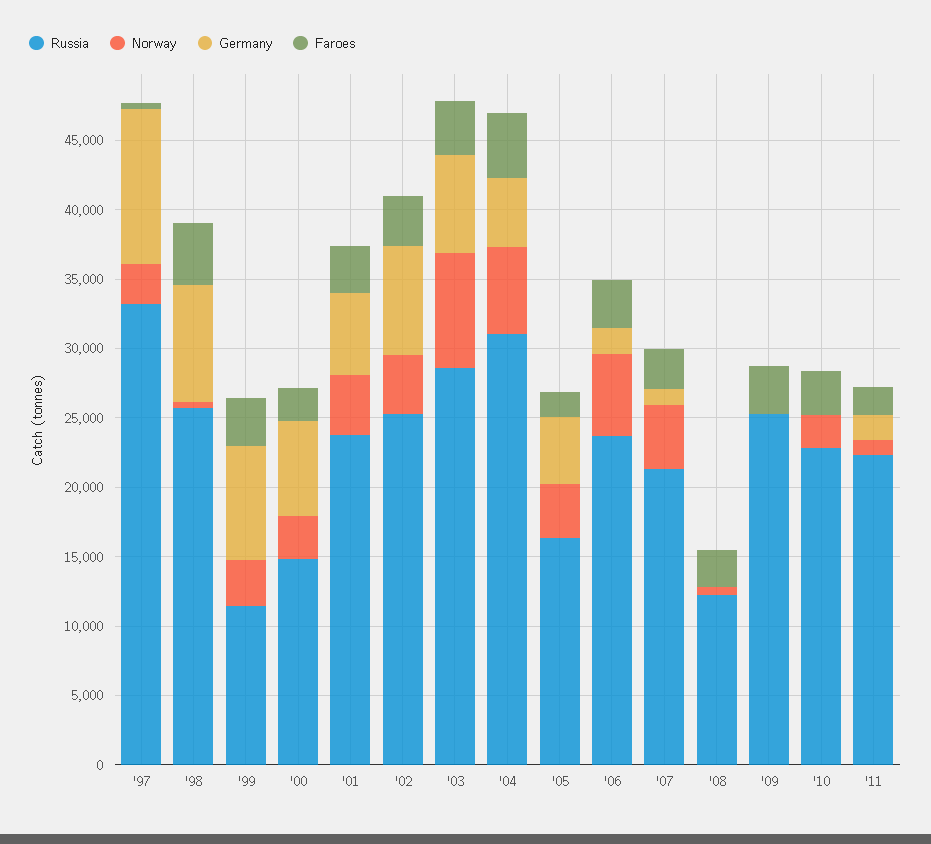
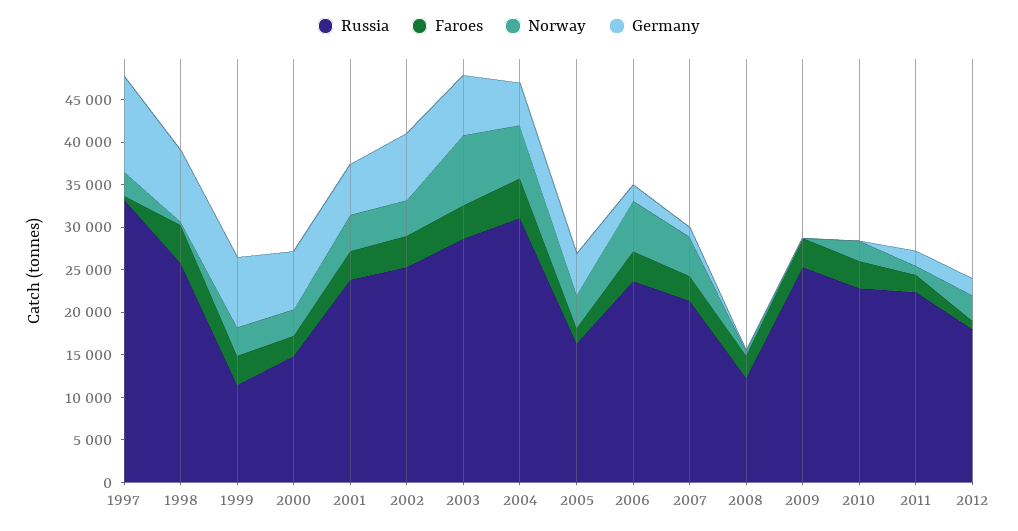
Russia, 2012: none -> 18000
Faroes, 2012: none -> 1000
Norway, 2012: none -> 3000
Germany, 2012: none -> 2000

